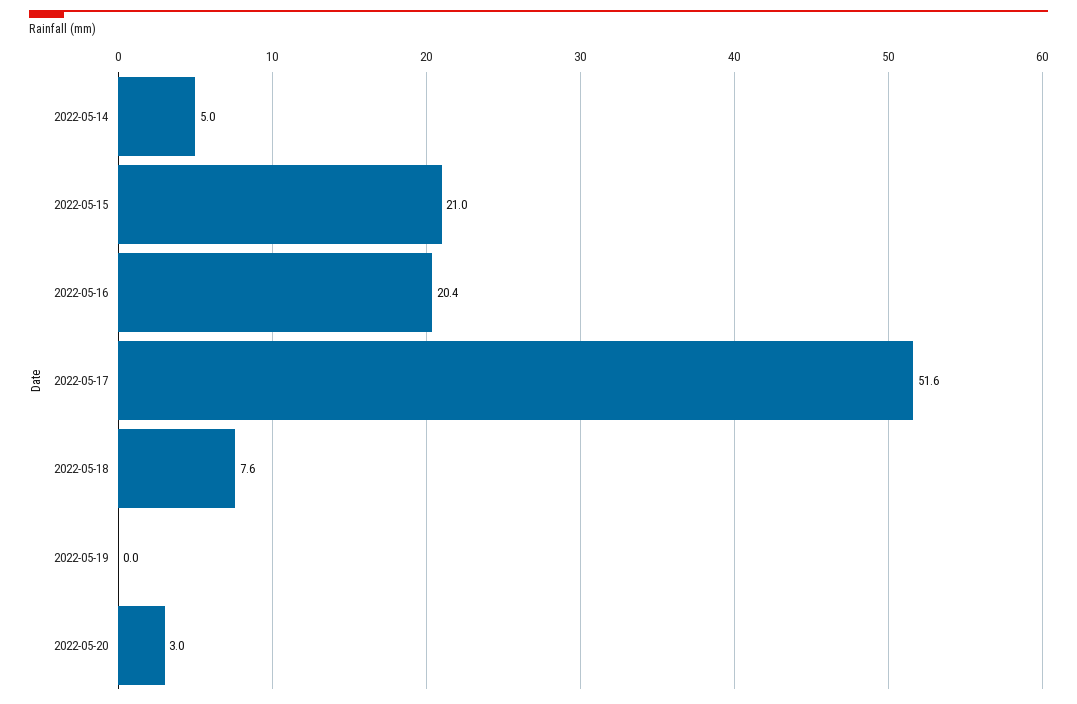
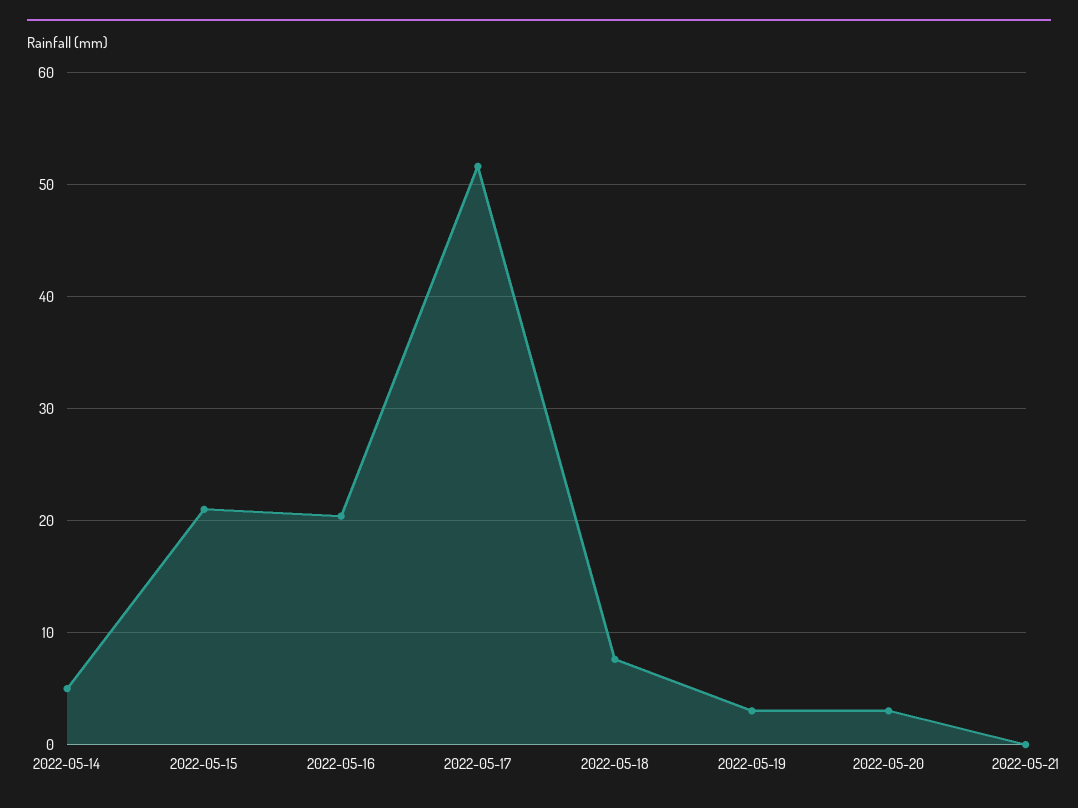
2022-05-19: 0 -> 3
2022-05-21: none -> 0

